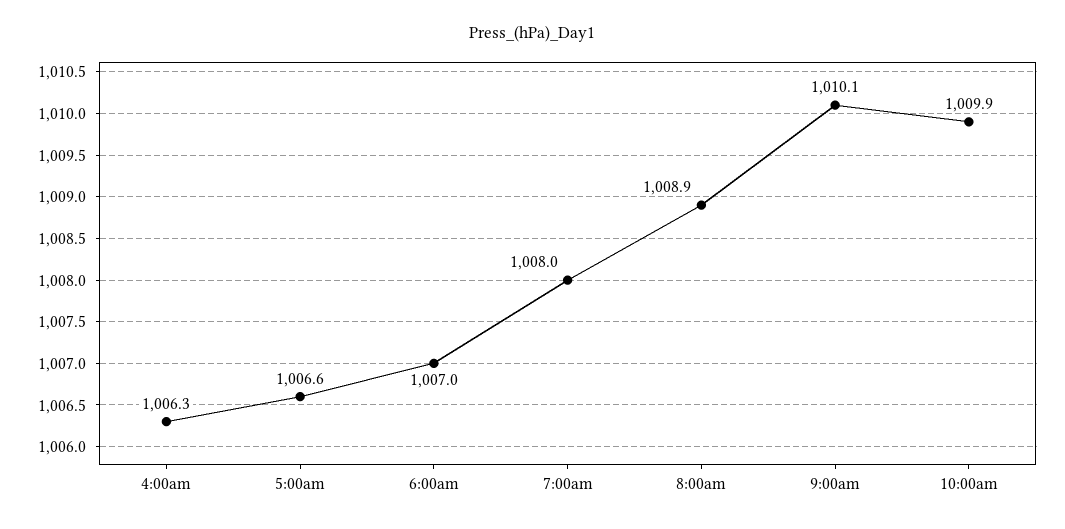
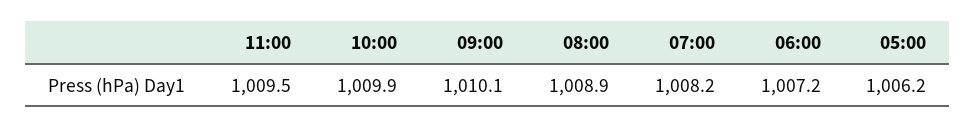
4:00am: 1006.3 -> none
5:00am: 1006.6 -> 1006.2
6:00am: 1007 -> 1007.2
7:00am: 1008 -> 1008.2
11:00: none -> 1009.5

